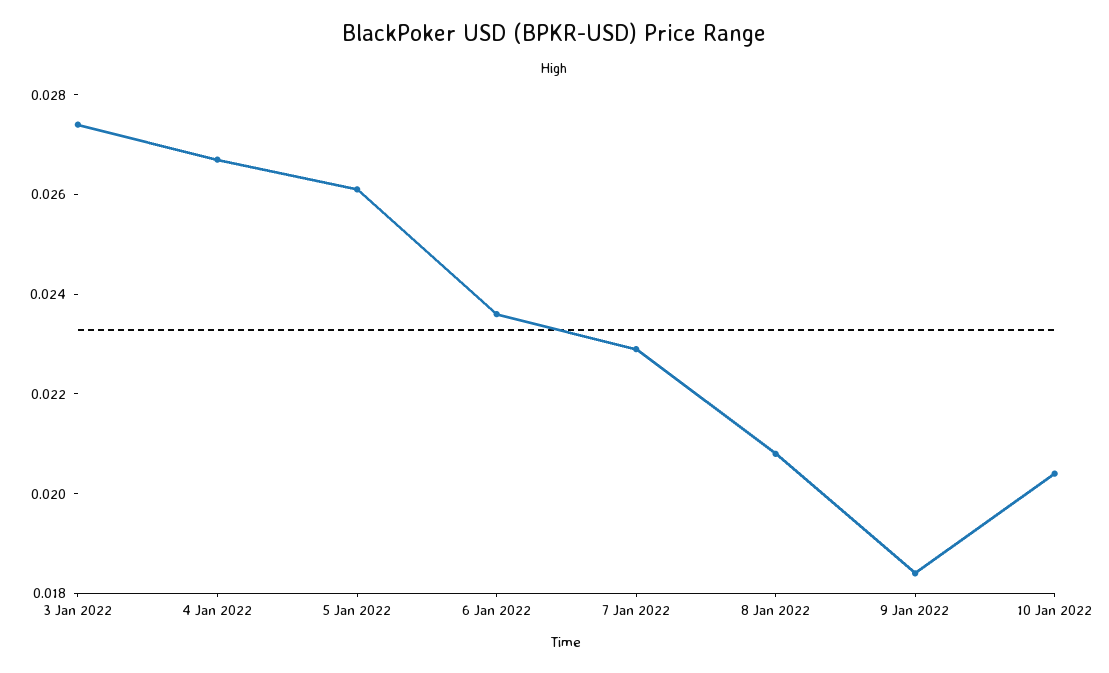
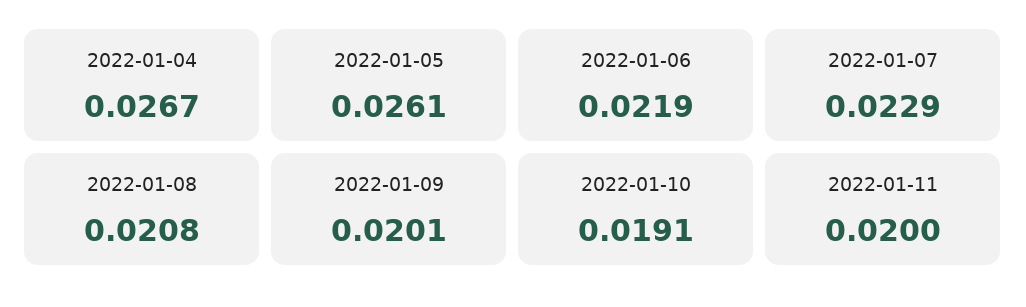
3 Jan 2022: 0.0275 -> none
6 Jan 2022: 0.0235 -> 0.0219
9 Jan 2022: 0.0185 -> 0.0201
10 Jan 2022: 0.0205 -> 0.0191
2022-01-11: none -> 0.02

